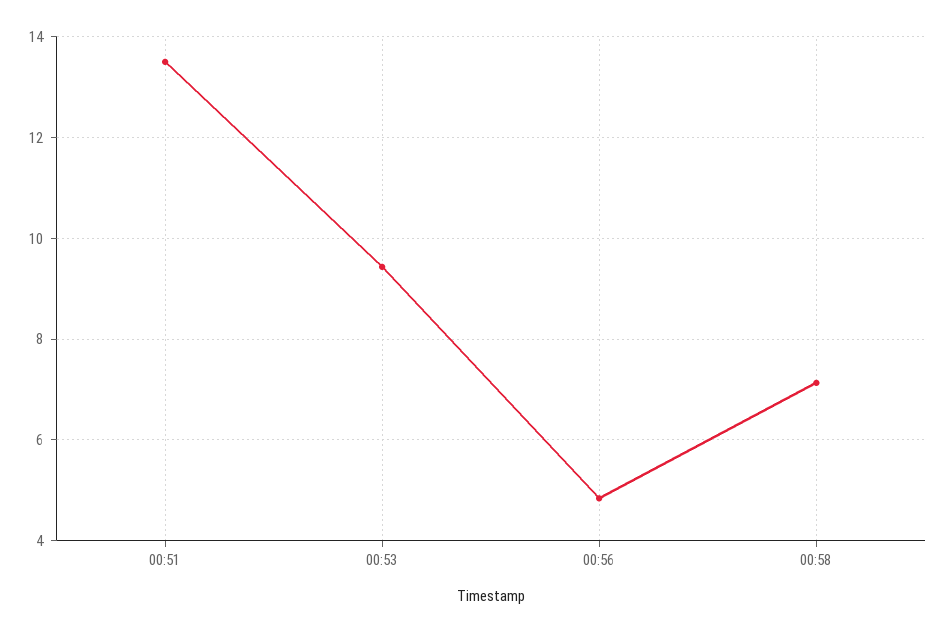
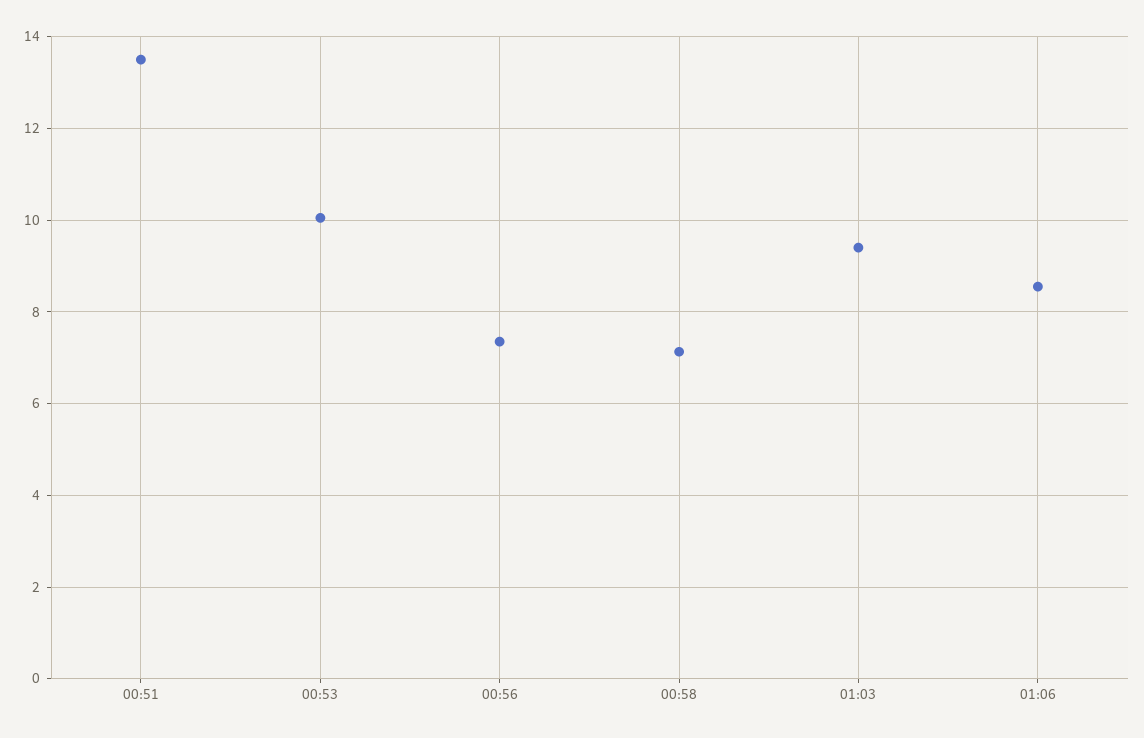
00:53: 9.4 -> 10
00:56: 4.8 -> 7.4
01:03: none -> 9.4
01:06: none -> 8.6

